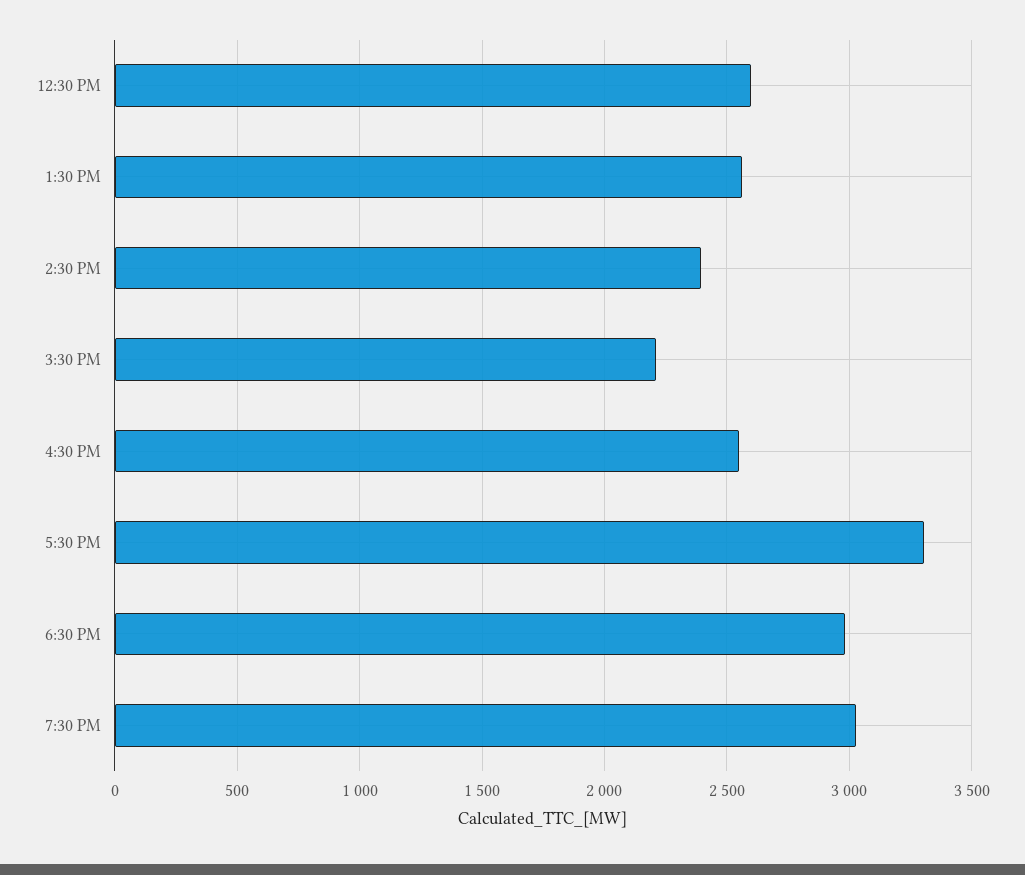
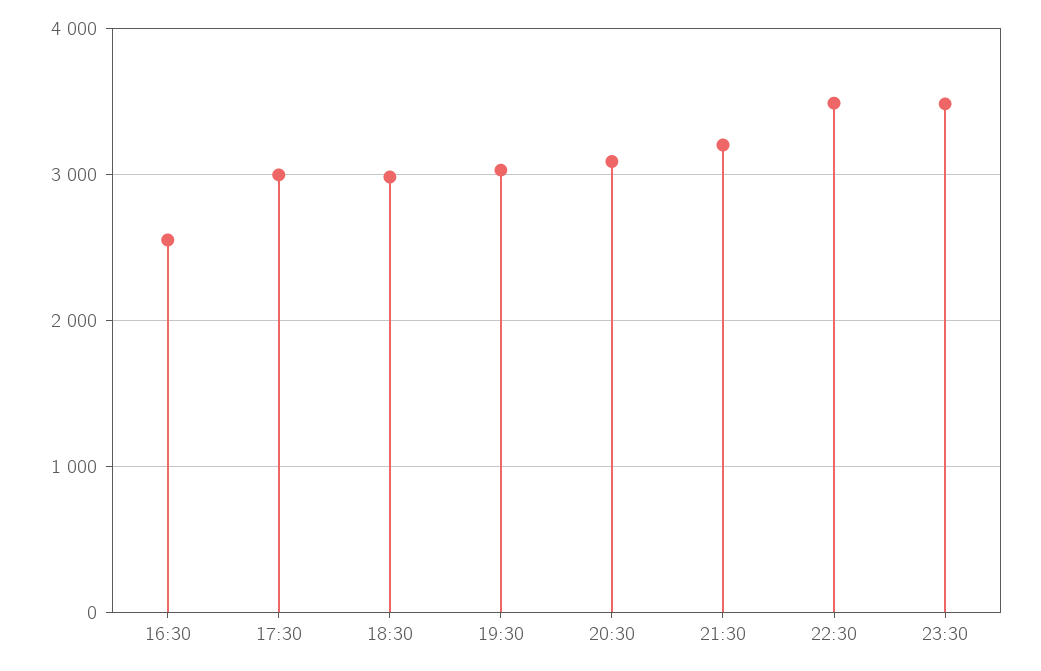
12:30 PM: 2600 -> none
1:30 PM: 2550 -> none
2:30 PM: 2400 -> none
3:30 PM: 2200 -> none
5:30 PM: 3300 -> 3000
20:30: none -> 3100
21:30: none -> 3200
22:30: none -> 3500
23:30: none -> 3500

